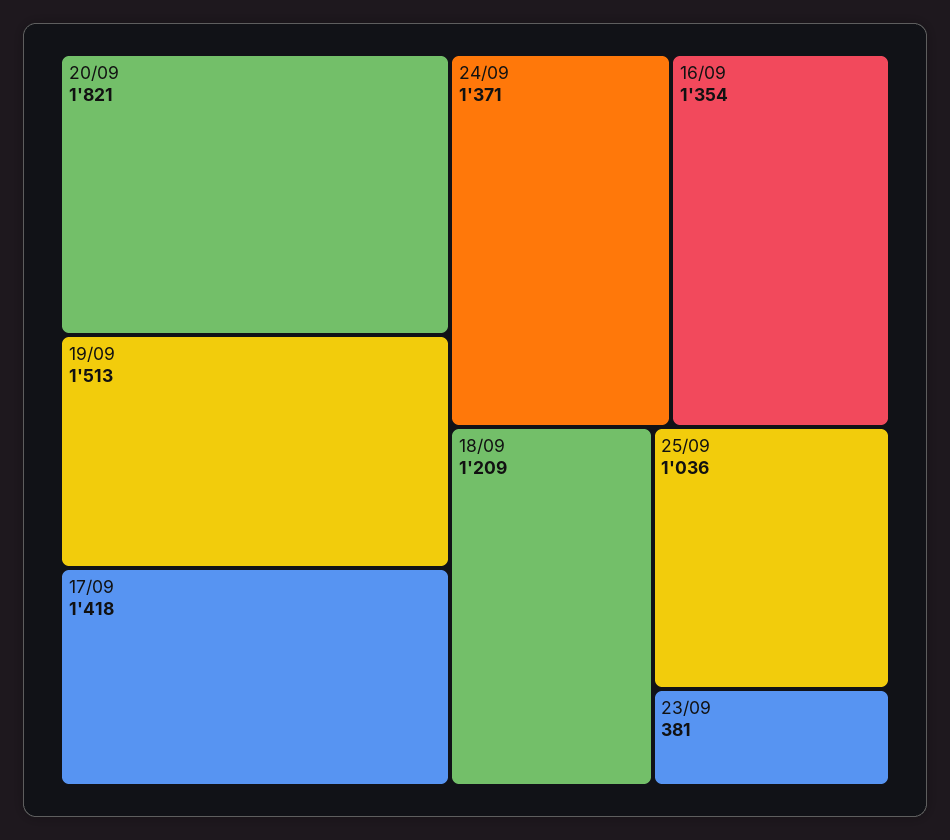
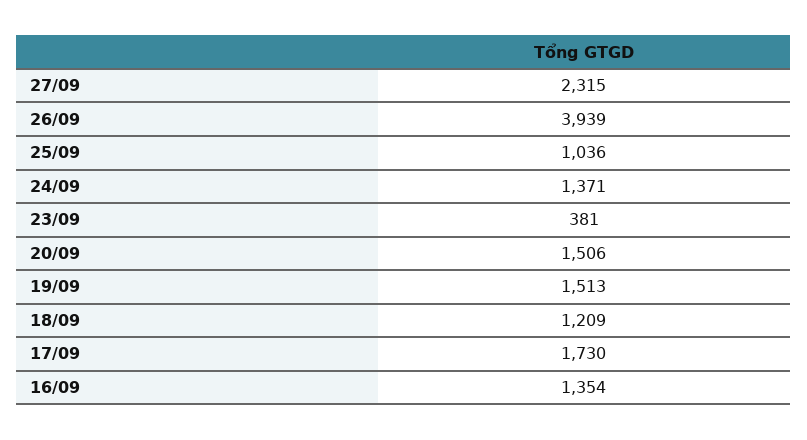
20/09: 1821 -> 1506
17/09: 1418 -> 1730
27/09: none -> 2315
26/09: none -> 3939

